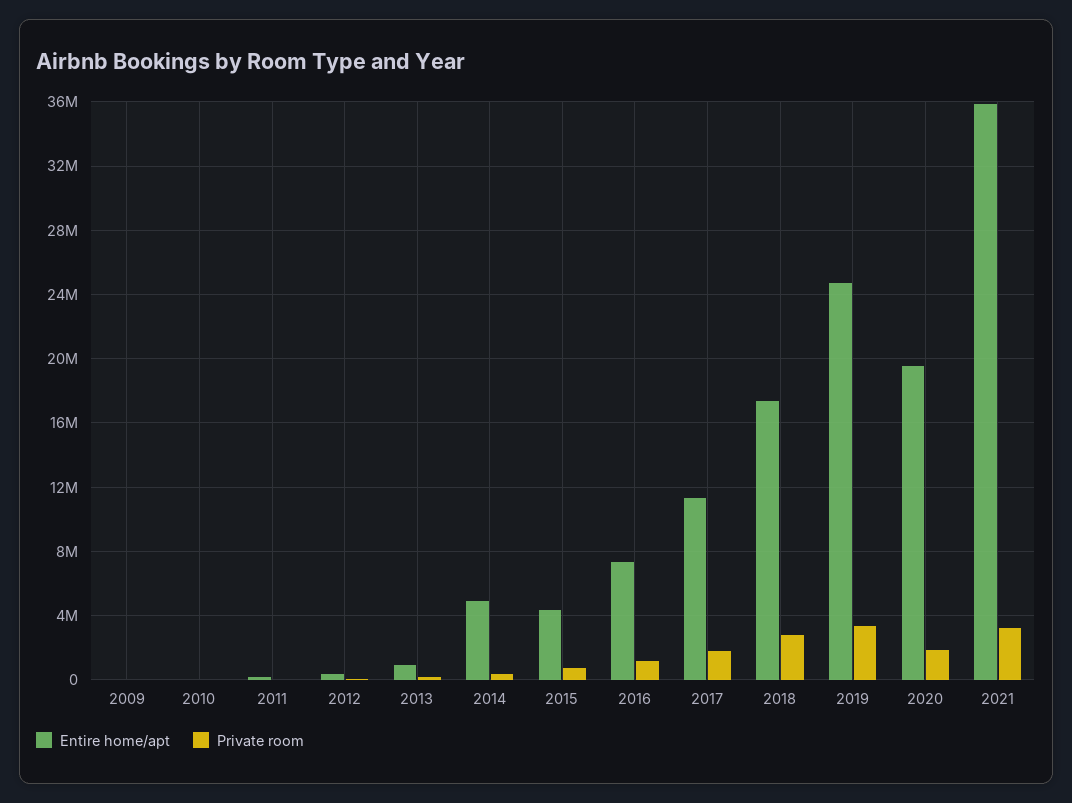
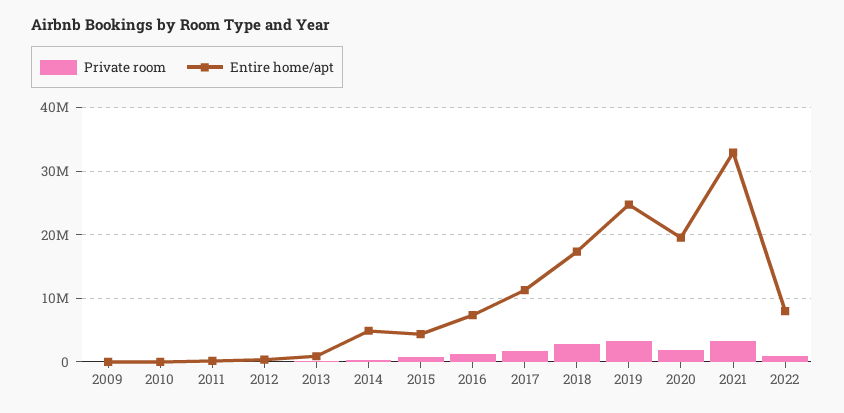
Entire home/apt, 2021: 36000000 -> 33000000
Private room, 2022: none -> 1000000
Entire home/apt, 2022: none -> 8000000

